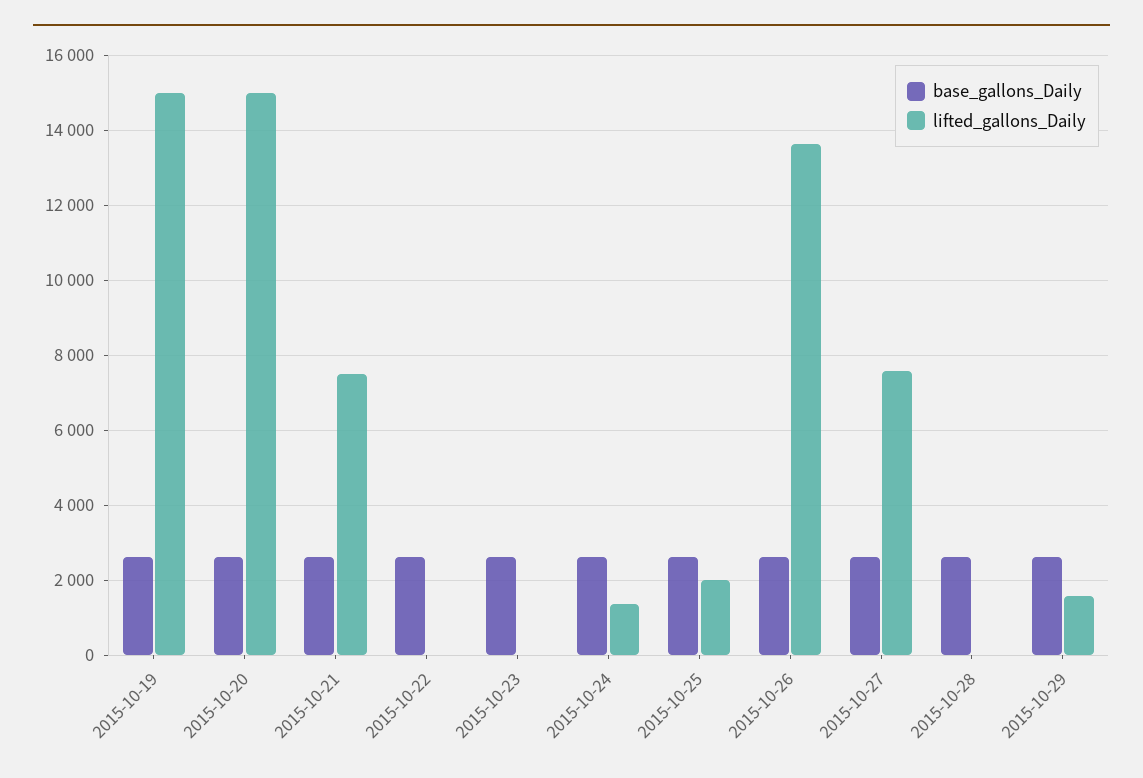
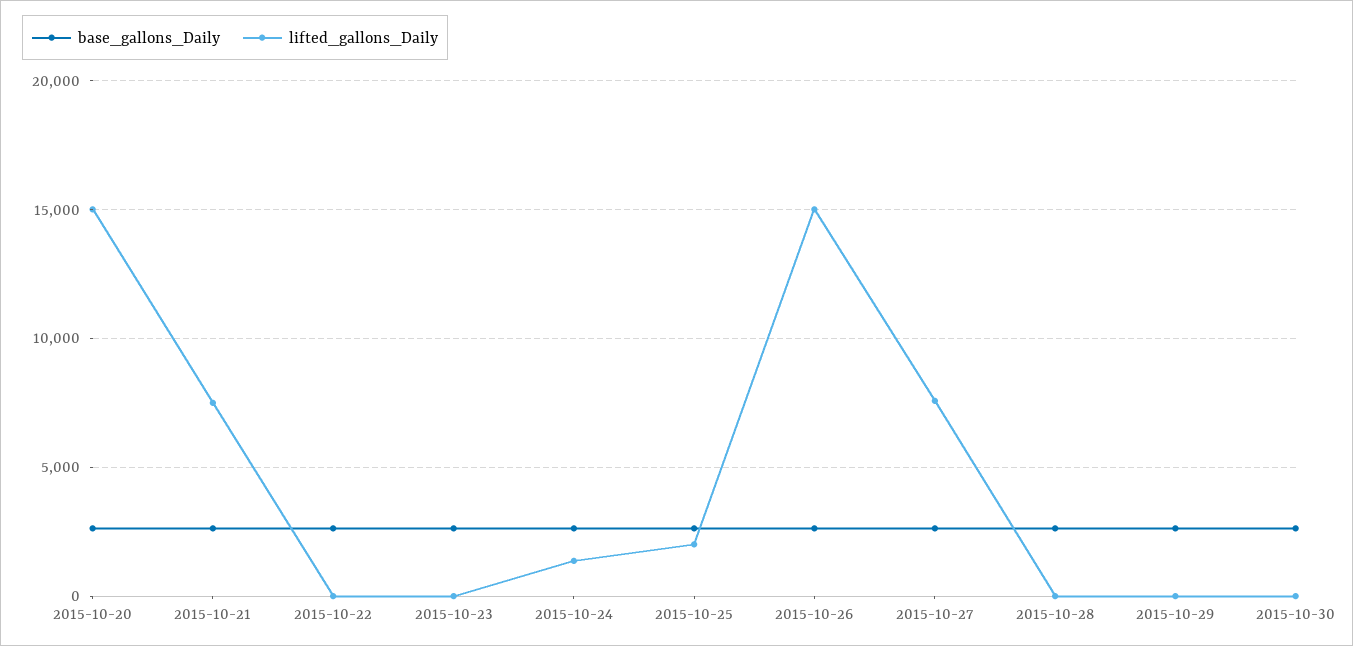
base_gallons_Daily, 2015-10-19: 2600 -> none
lifted_gallons_Daily, 2015-10-19: 15000 -> none
lifted_gallons_Daily, 2015-10-26: 13600 -> 15000
lifted_gallons_Daily, 2015-10-29: 1600 -> 0
base_gallons_Daily, 2015-10-30: none -> 2500
lifted_gallons_Daily, 2015-10-30: none -> 0

